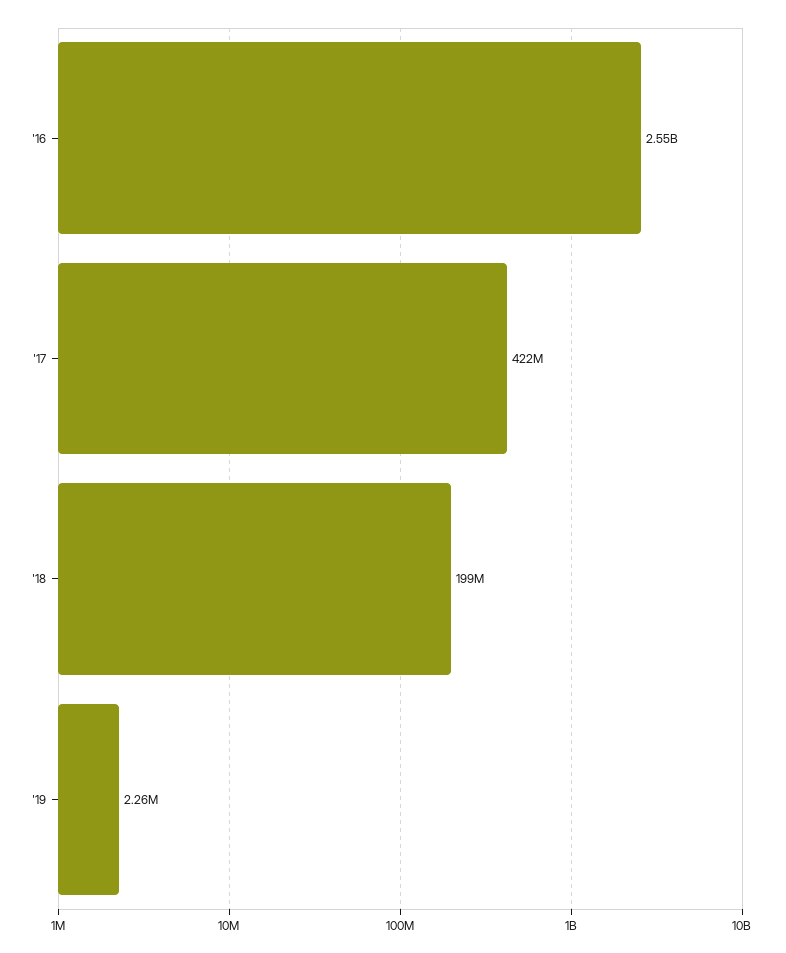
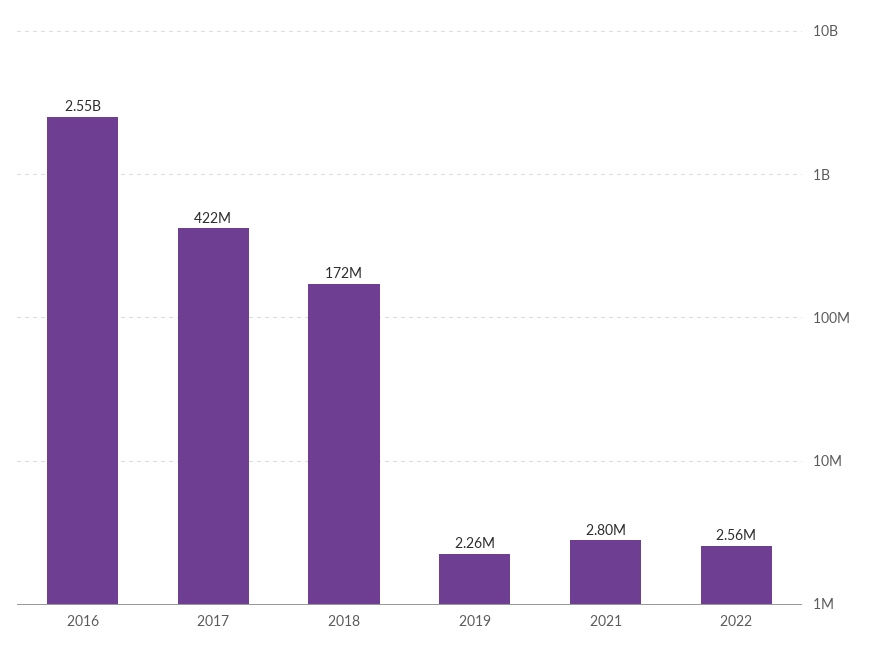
'18: 199000000 -> 172000000
2021: none -> 2800000
2022: none -> 2560000

